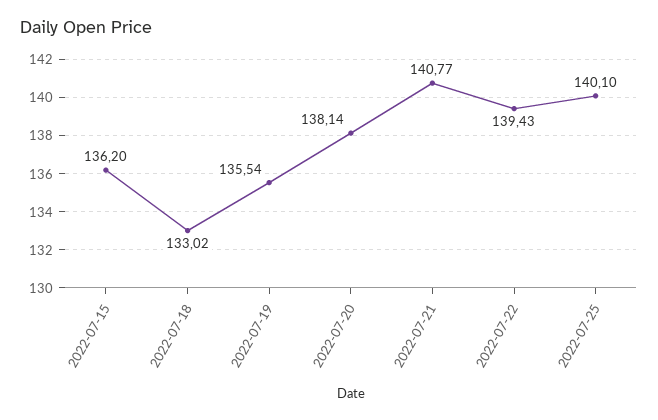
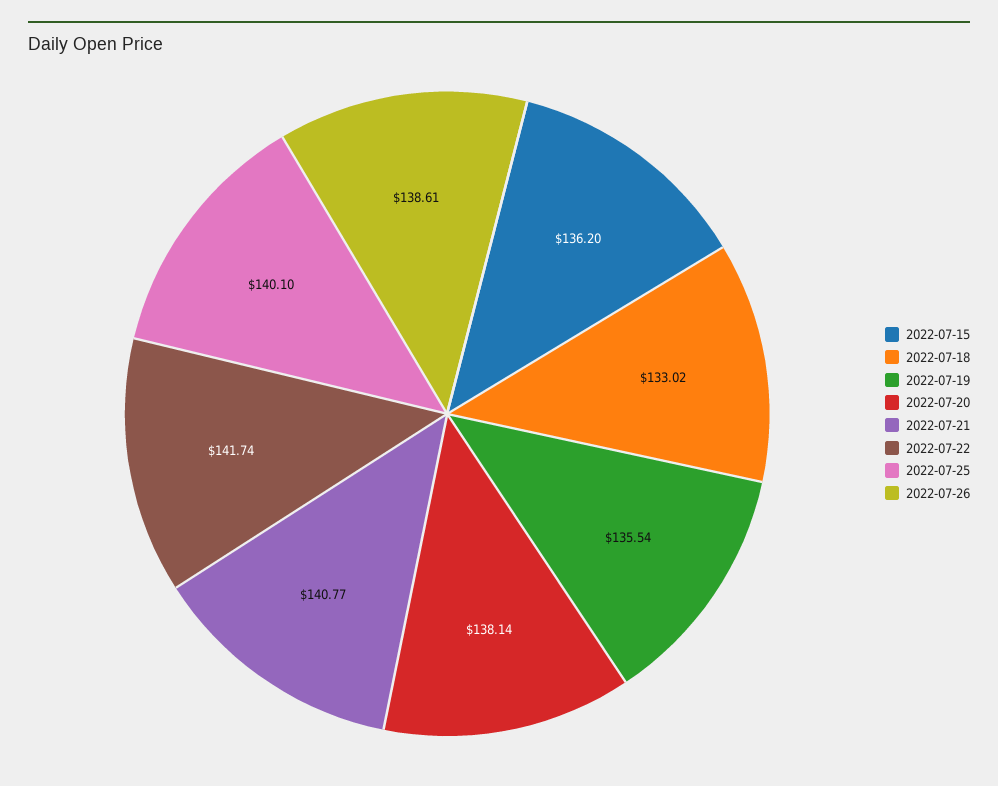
2022-07-22: 139.43 -> 141.74
2022-07-26: none -> 138.61

